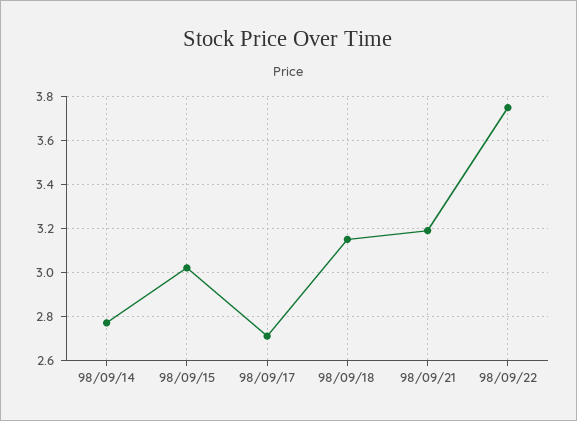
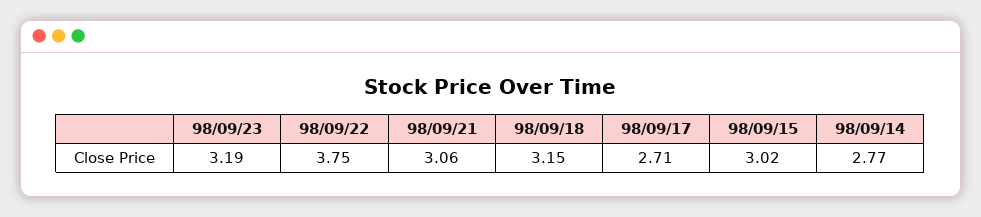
98/09/21: 3.2 -> 3.06
98/09/23: none -> 3.19

